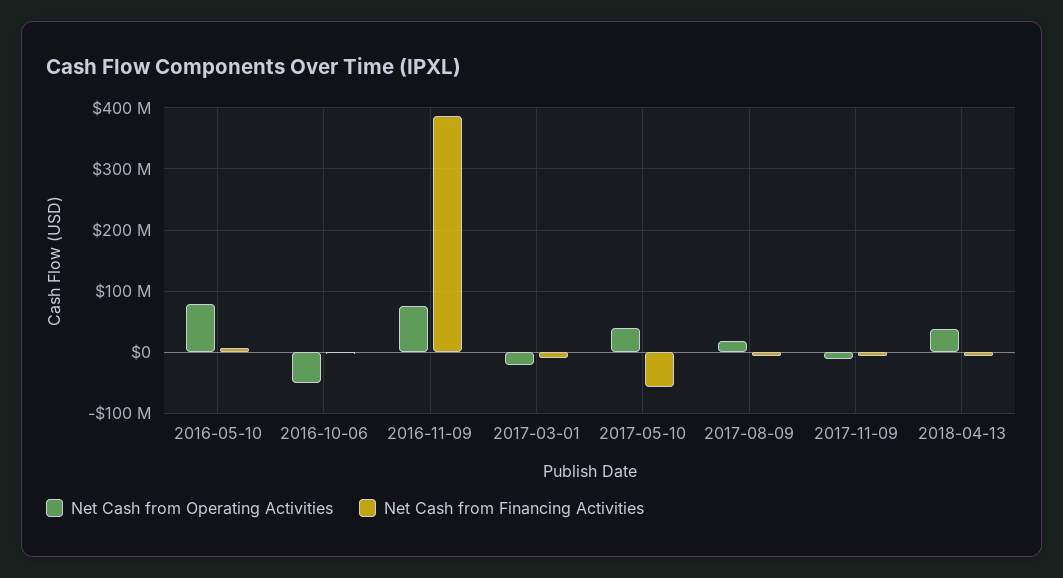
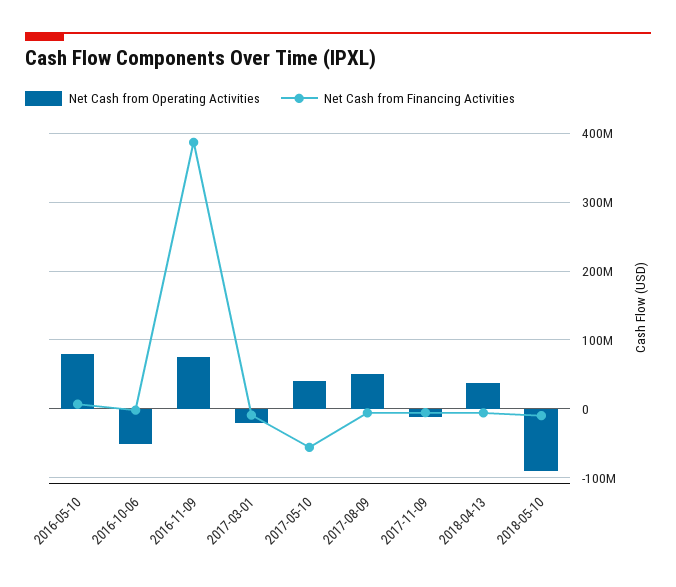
Net Cash from Operating Activities, 2017-08-09: 20000000 -> 50000000
Net Cash from Operating Activities, 2018-05-10: none -> -90000000
Net Cash from Financing Activities, 2018-05-10: none -> -10000000

